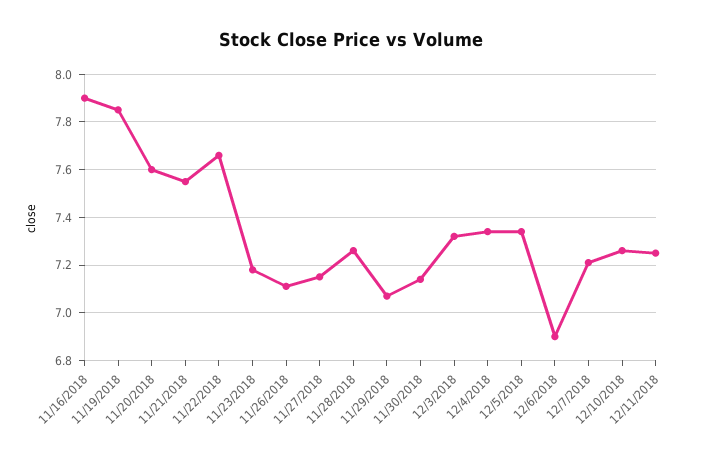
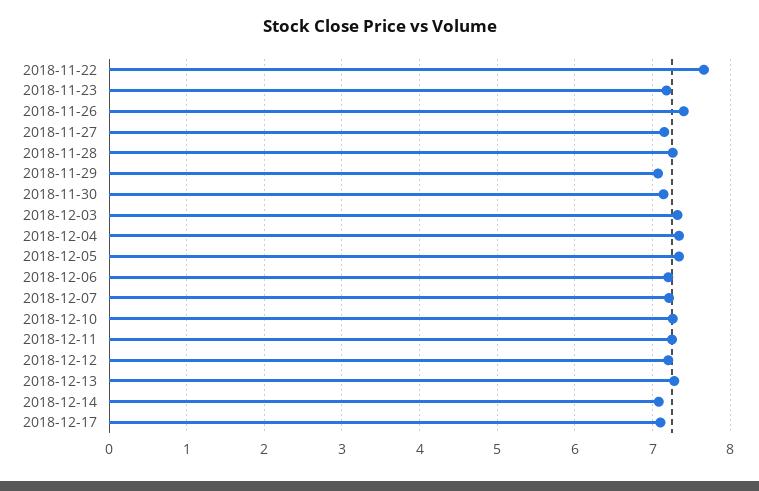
11/16/2018: 7.9 -> none
11/19/2018: 7.85 -> none
11/20/2018: 7.6 -> none
11/21/2018: 7.55 -> none
11/26/2018: 7.1 -> 7.4
12/6/2018: 6.9 -> 7.2
2018-12-12: none -> 7.2
2018-12-13: none -> 7.3
2018-12-14: none -> 7.1
2018-12-17: none -> 7.1

